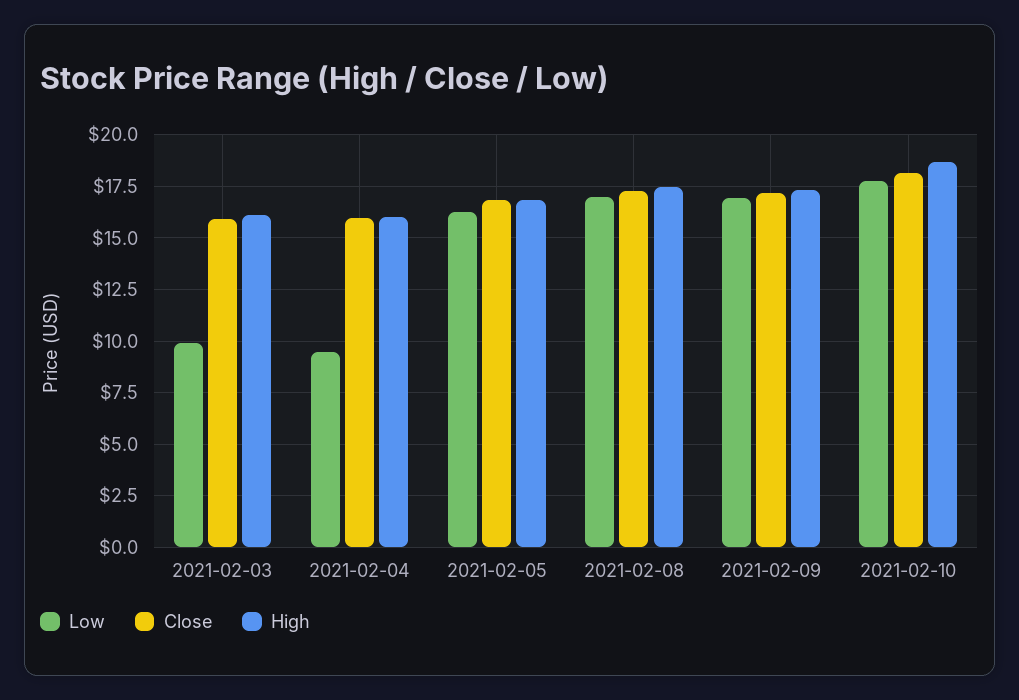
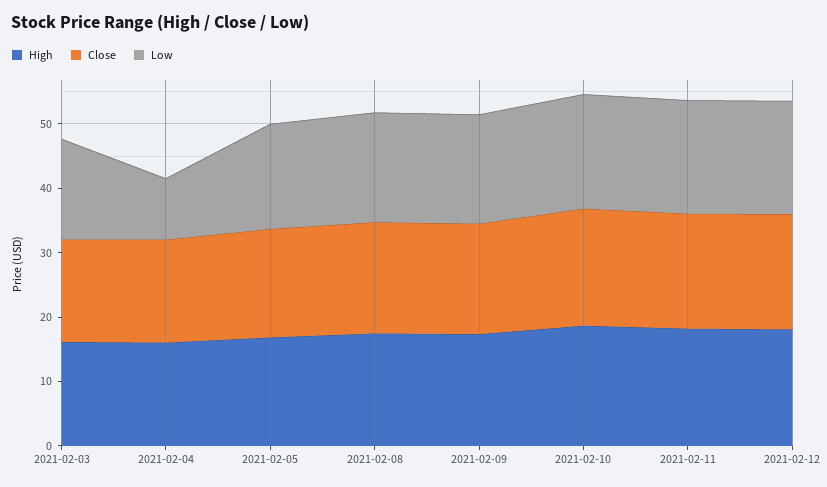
Low, 2021-02-03: 10 -> 16
High, 2021-02-11: none -> 18
Close, 2021-02-11: none -> 18
Low, 2021-02-11: none -> 18
High, 2021-02-12: none -> 18
Close, 2021-02-12: none -> 18
Low, 2021-02-12: none -> 18

